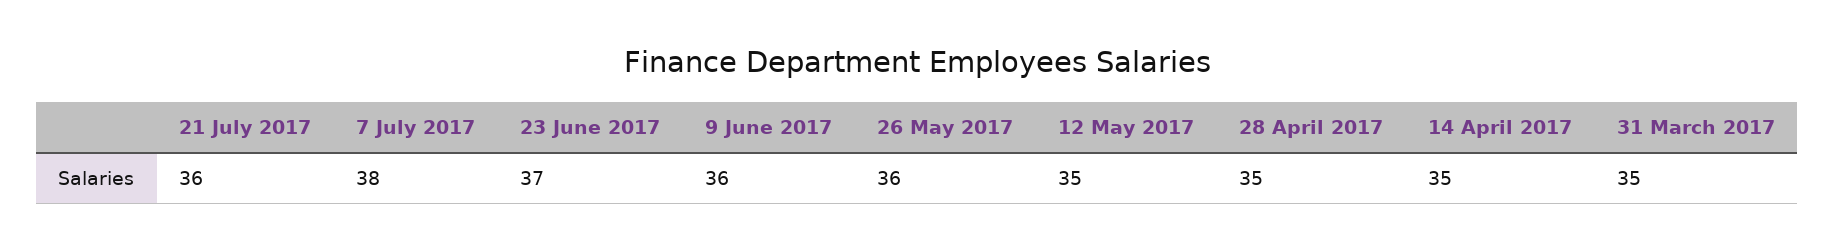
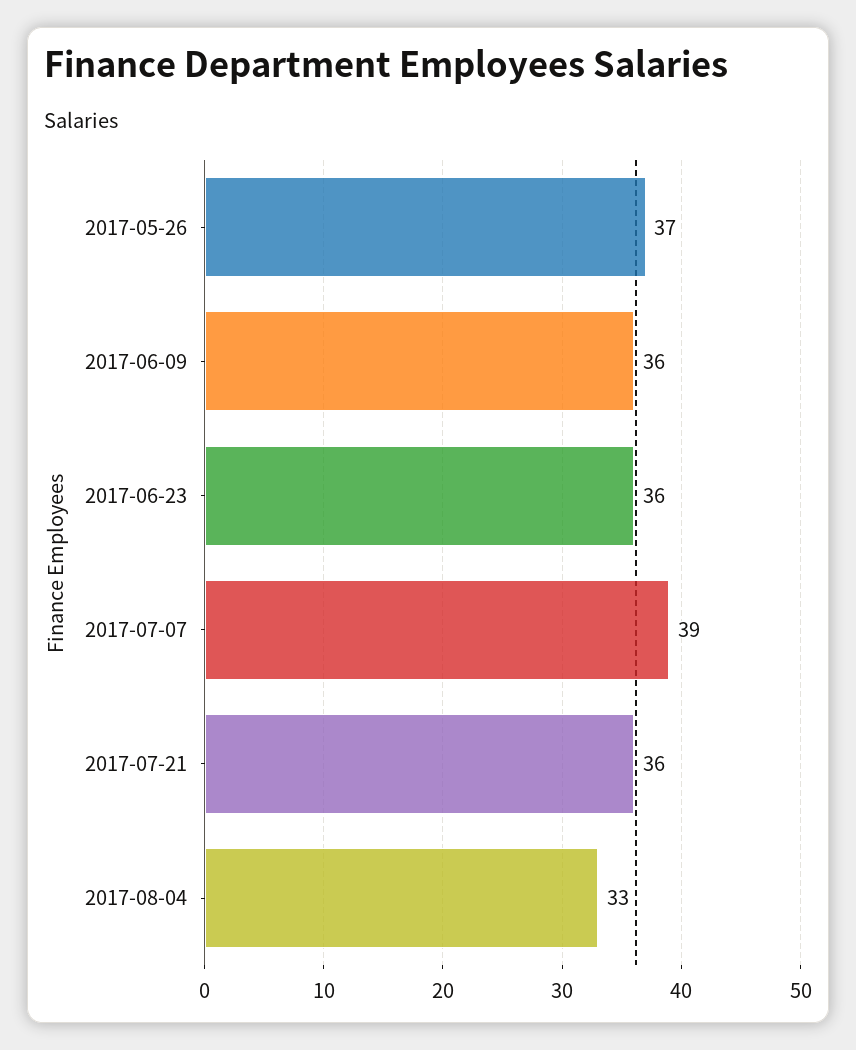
7 July 2017: 38 -> 39
23 June 2017: 37 -> 36
26 May 2017: 36 -> 37
12 May 2017: 35 -> none
28 April 2017: 35 -> none
14 April 2017: 35 -> none
31 March 2017: 35 -> none
2017-08-04: none -> 33

